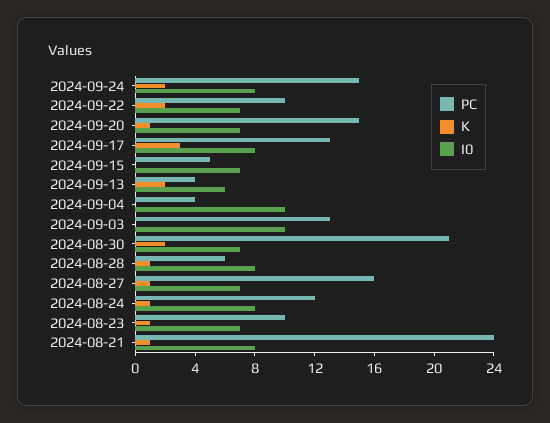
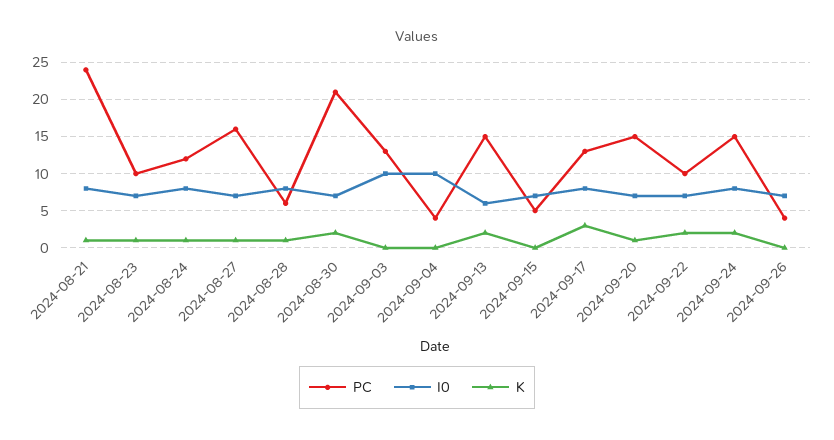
PC, 2024-09-13: 4 -> 15
PC, 2024-09-26: none -> 4
I0, 2024-09-26: none -> 7
K, 2024-09-26: none -> 0

